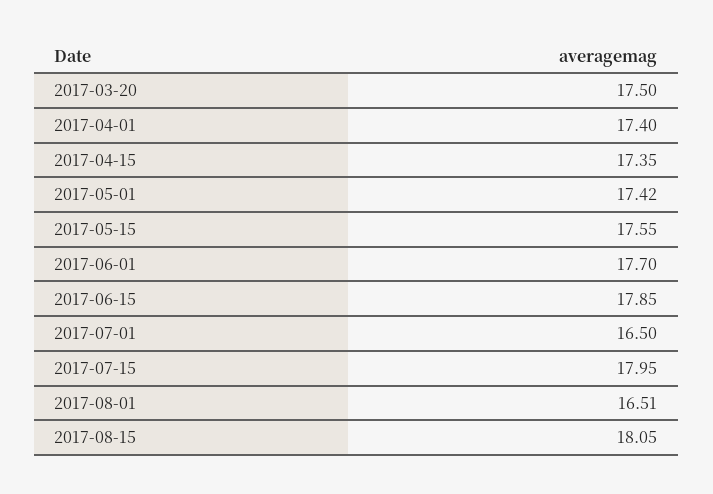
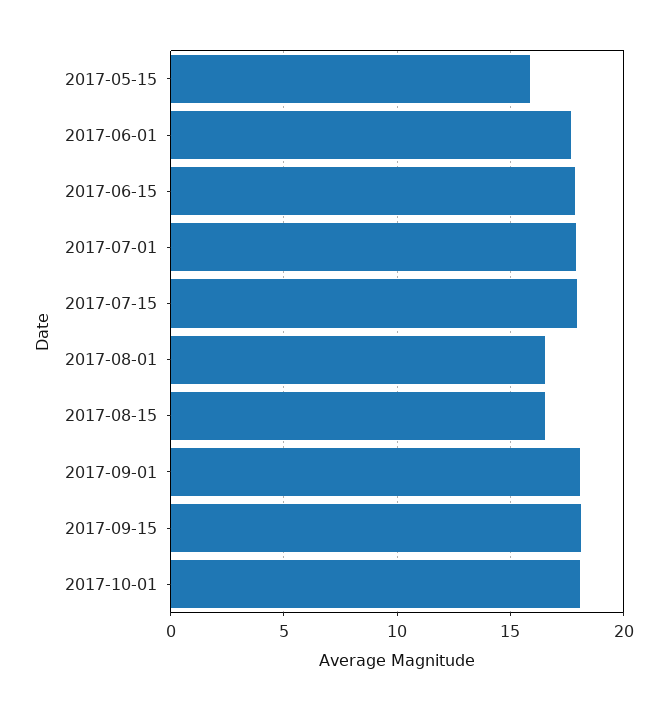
2017-03-20: 17.5 -> none
2017-04-01: 17.4 -> none
2017-04-15: 17.35 -> none
2017-05-01: 17.42 -> none
2017-05-15: 17.55 -> 16
2017-07-01: 16.5 -> 18
2017-08-15: 18.05 -> 16.5
2017-09-01: none -> 18
2017-09-15: none -> 18
2017-10-01: none -> 18

